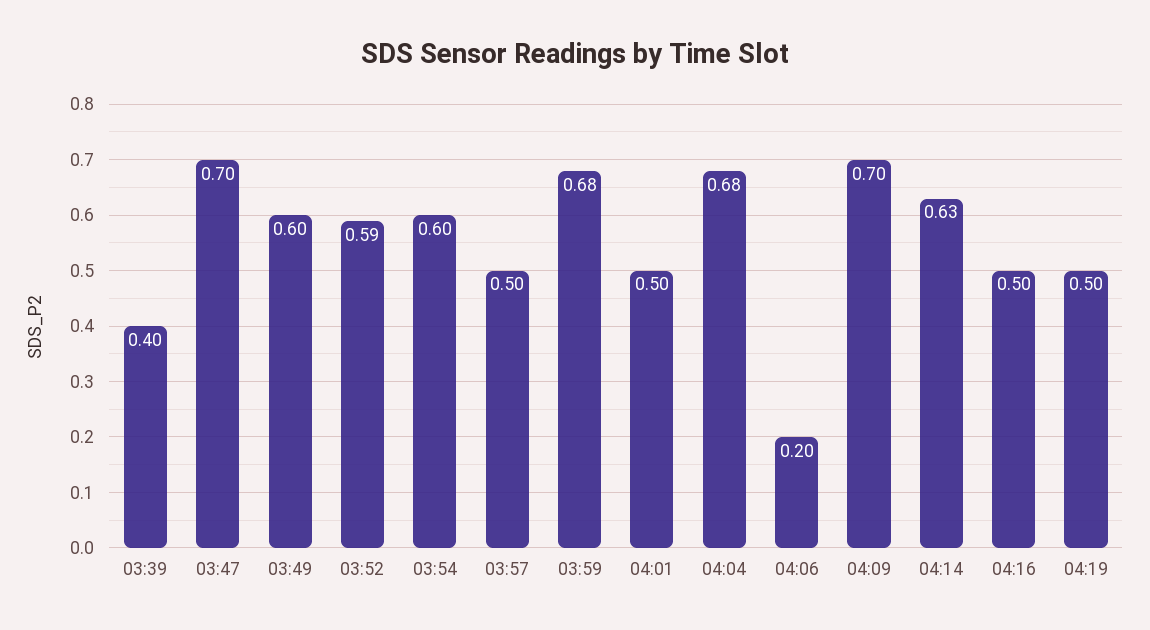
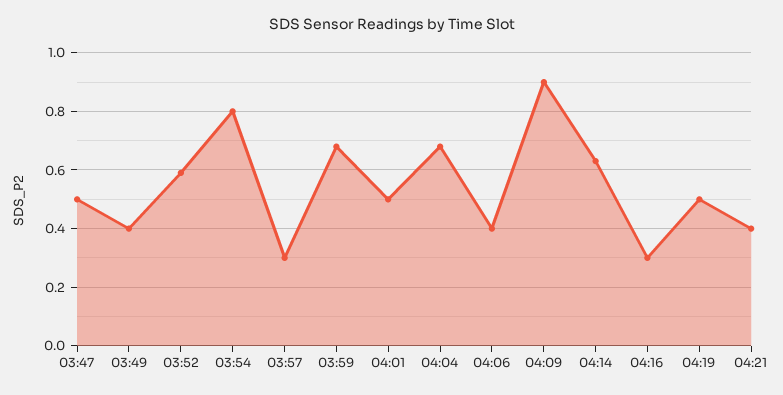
03:39: 0.4 -> none
03:47: 0.7 -> 0.5
03:49: 0.6 -> 0.4
03:54: 0.6 -> 0.8
03:57: 0.5 -> 0.3
04:06: 0.2 -> 0.4
04:09: 0.7 -> 0.9
04:16: 0.5 -> 0.3
04:21: none -> 0.4

